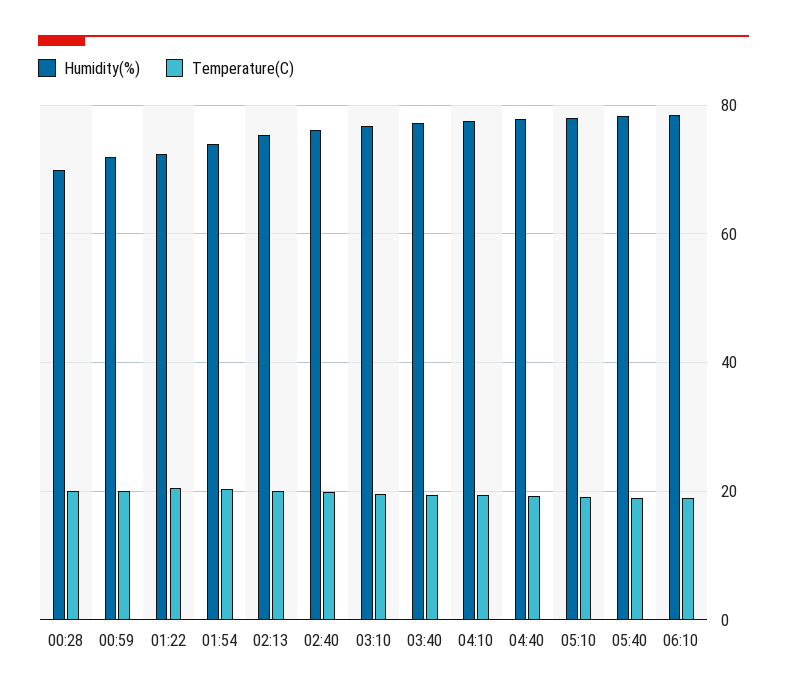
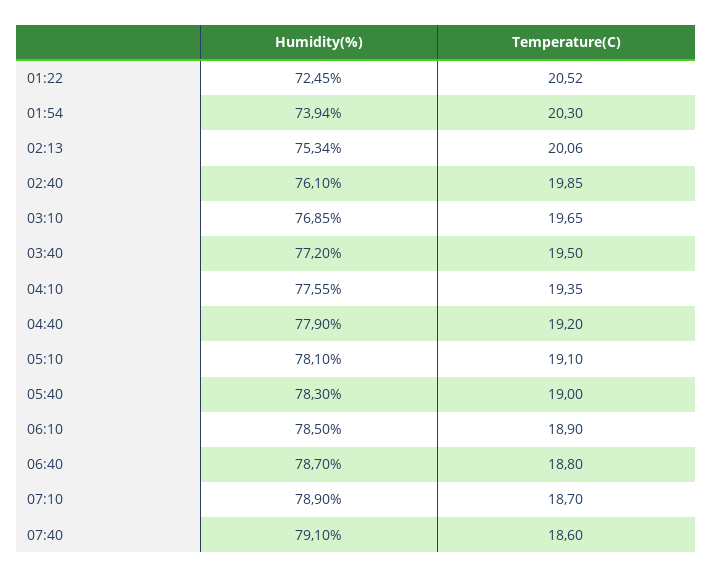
Humidity(%), 00:28: 70 -> none
Temperature(C), 00:28: 20 -> none
Humidity(%), 00:59: 72 -> none
Temperature(C), 00:59: 20 -> none
Humidity(%), 06:40: none -> 78.7
Temperature(C), 06:40: none -> 18.8
Humidity(%), 07:10: none -> 78.9
Temperature(C), 07:10: none -> 18.7
Humidity(%), 07:40: none -> 79.1
Temperature(C), 07:40: none -> 18.6

